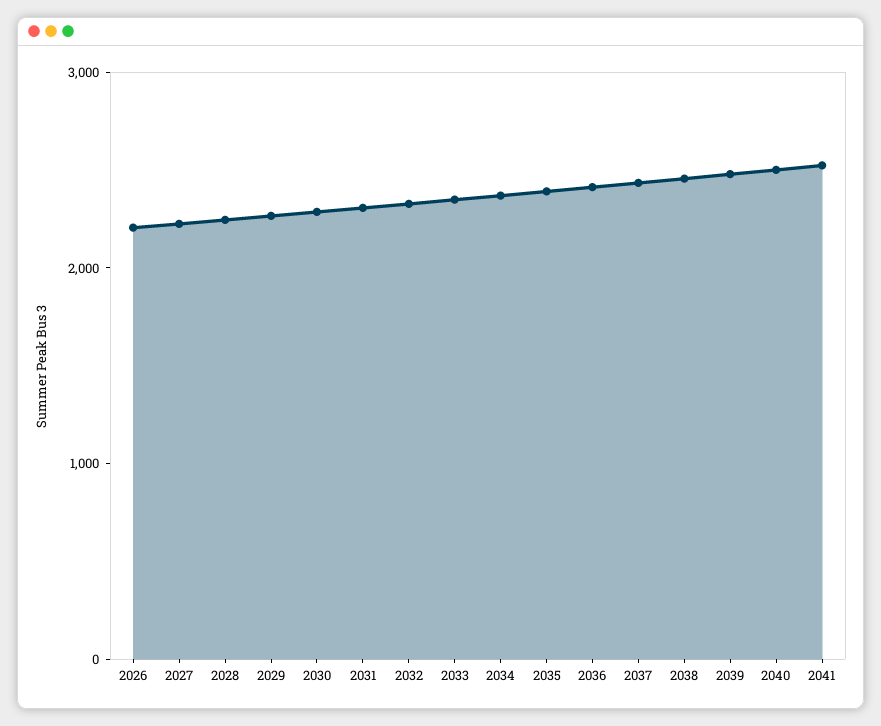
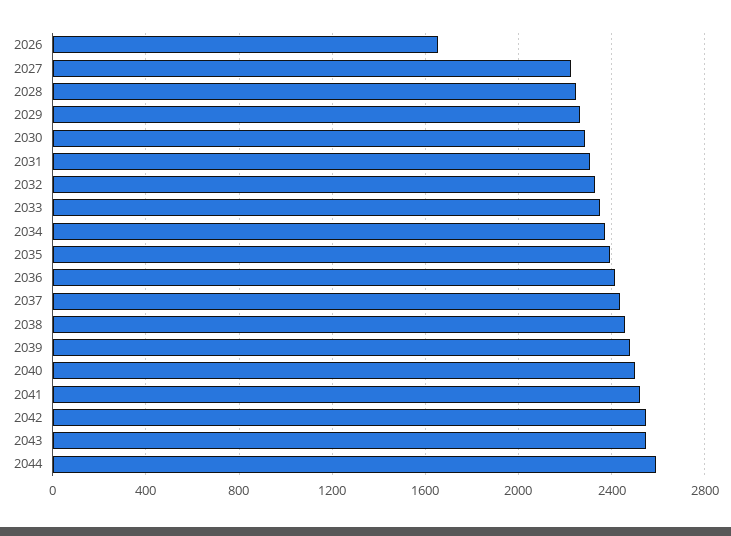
2026: 2200 -> 1650
2042: none -> 2550
2043: none -> 2550
2044: none -> 2600

